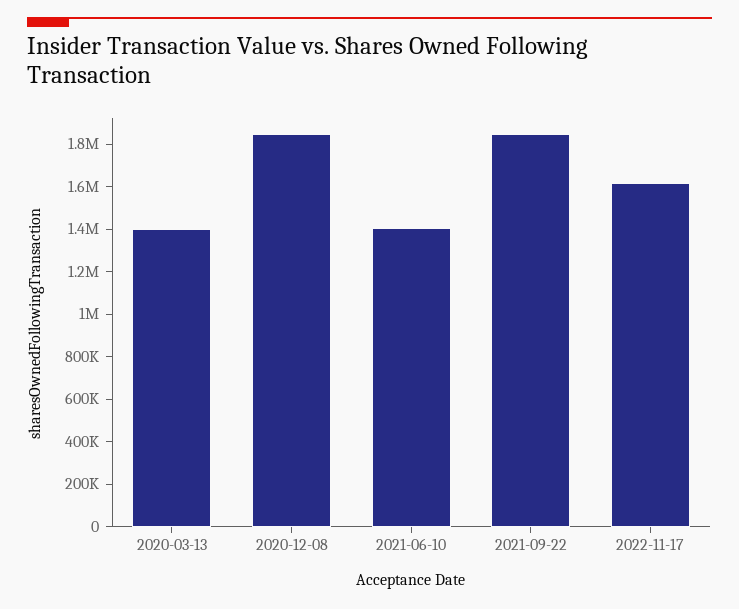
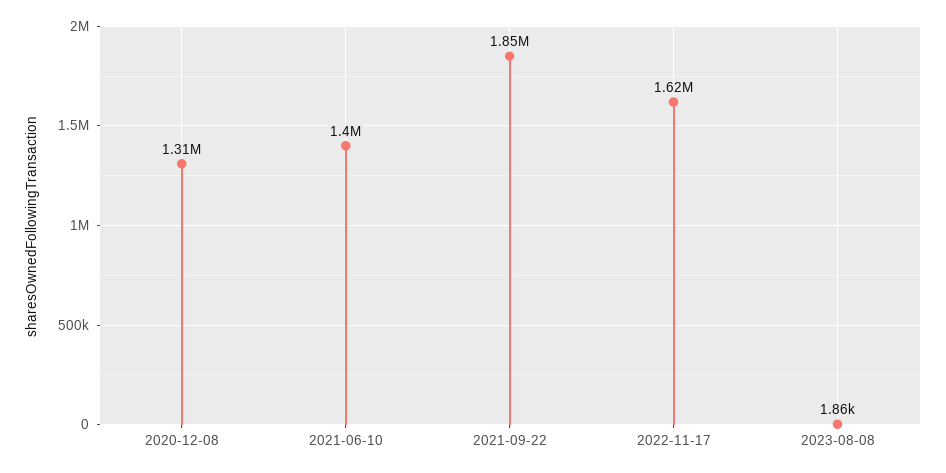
2020-03-13: 1400000 -> none
2020-12-08: 1850000 -> 1310000
2023-08-08: none -> 1860

